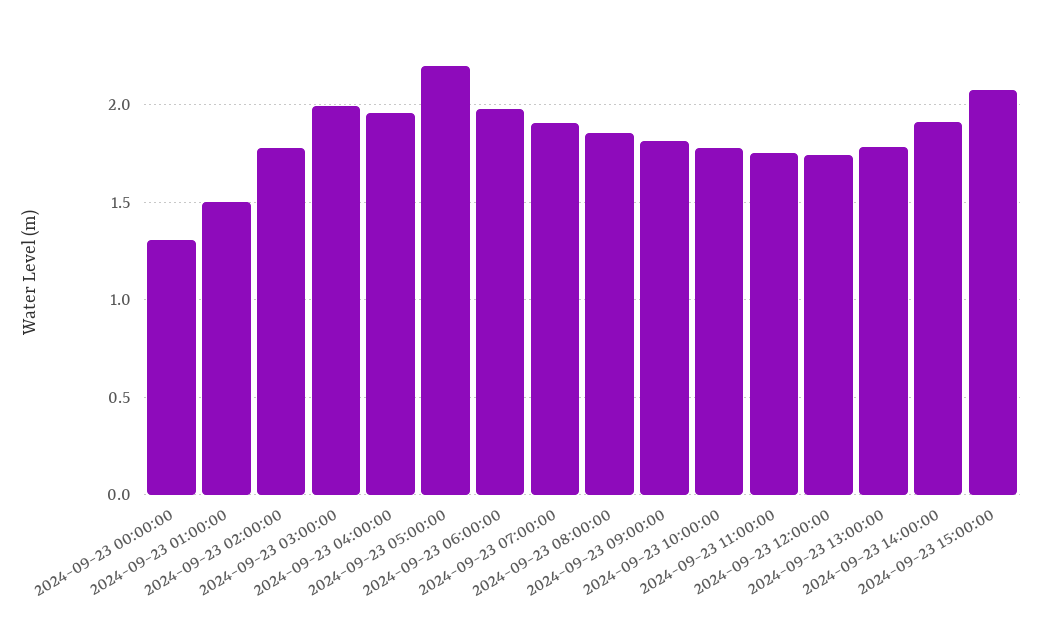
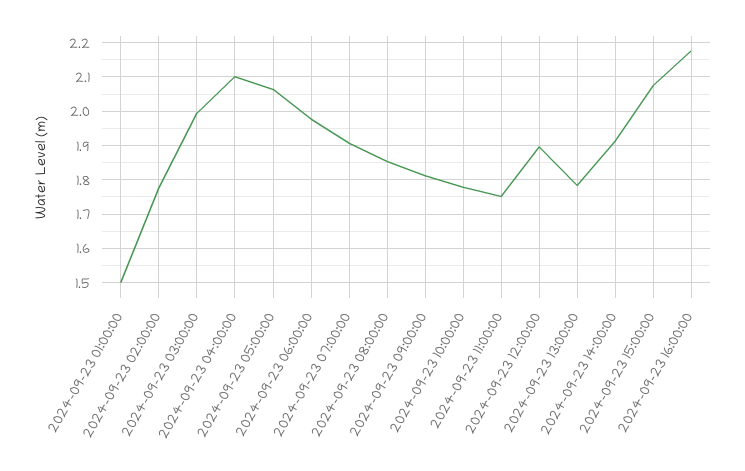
2024-09-23 00:00:00: 1.3 -> none
2024-09-23 04:00:00: 1.95 -> 2.1
2024-09-23 05:00:00: 2.2 -> 2.06
2024-09-23 12:00:00: 1.75 -> 1.9
2024-09-23 16:00:00: none -> 2.18

